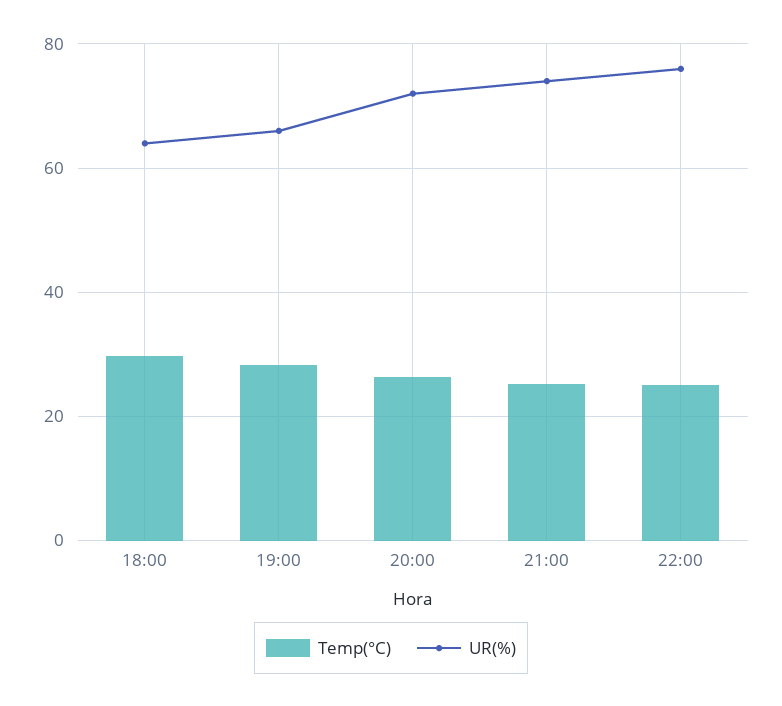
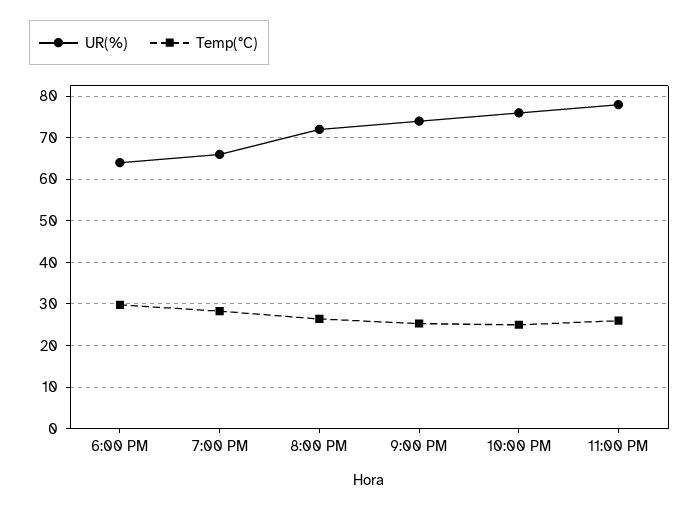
UR(%), 11:00 PM: none -> 78
Temp(°C), 11:00 PM: none -> 26

